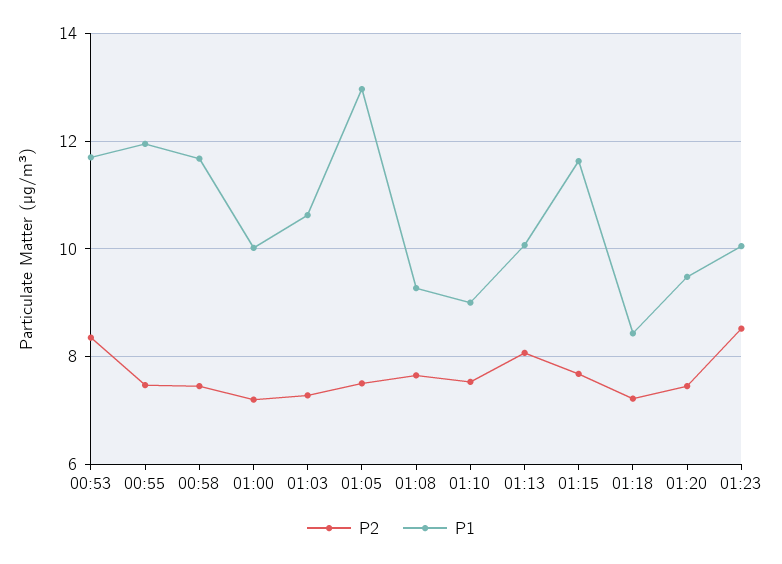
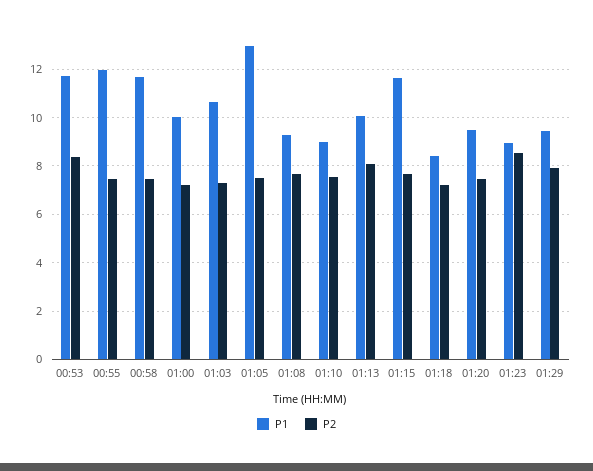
P1, 01:23: 10 -> 9
P1, 01:29: none -> 9.5
P2, 01:29: none -> 8

